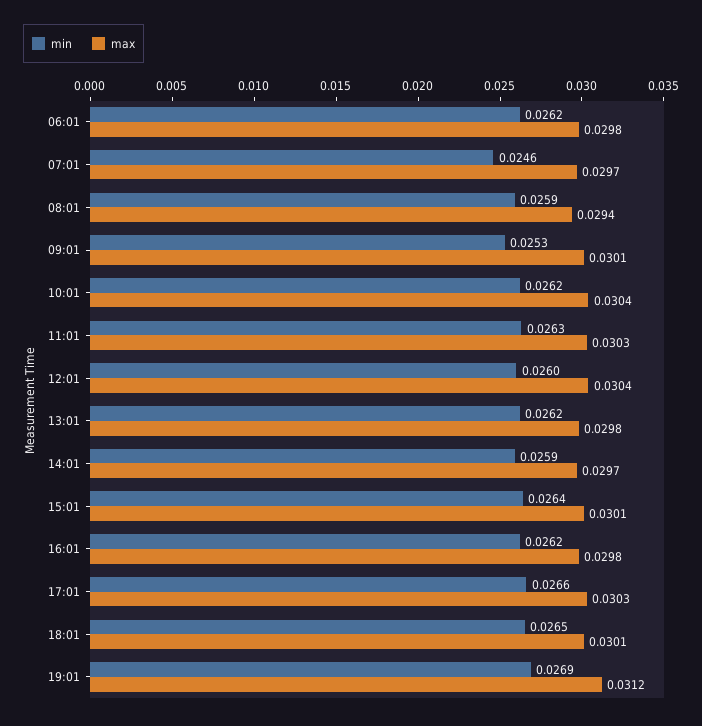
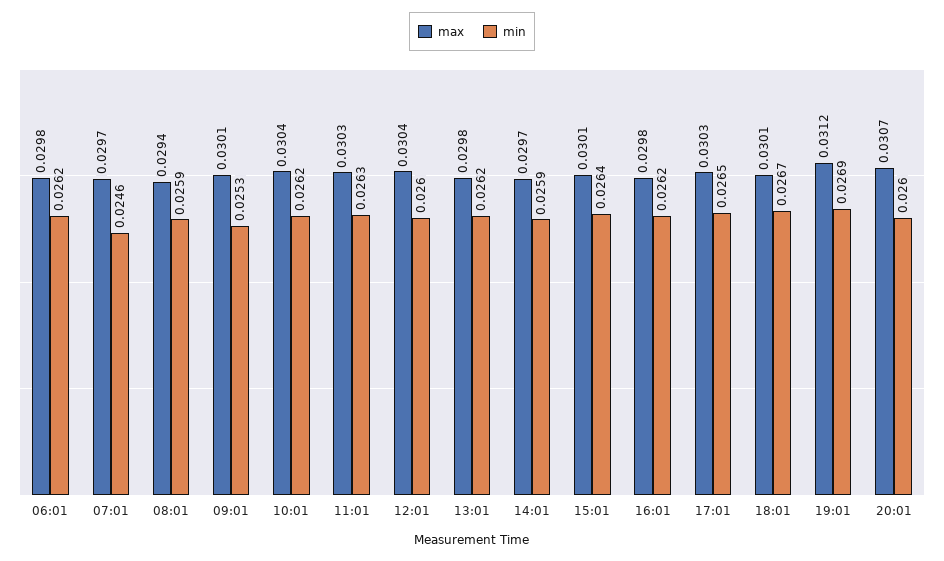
min, 17:01: 0.0266 -> 0.0265
min, 18:01: 0.0265 -> 0.0267
max, 20:01: none -> 0.0307
min, 20:01: none -> 0.026

